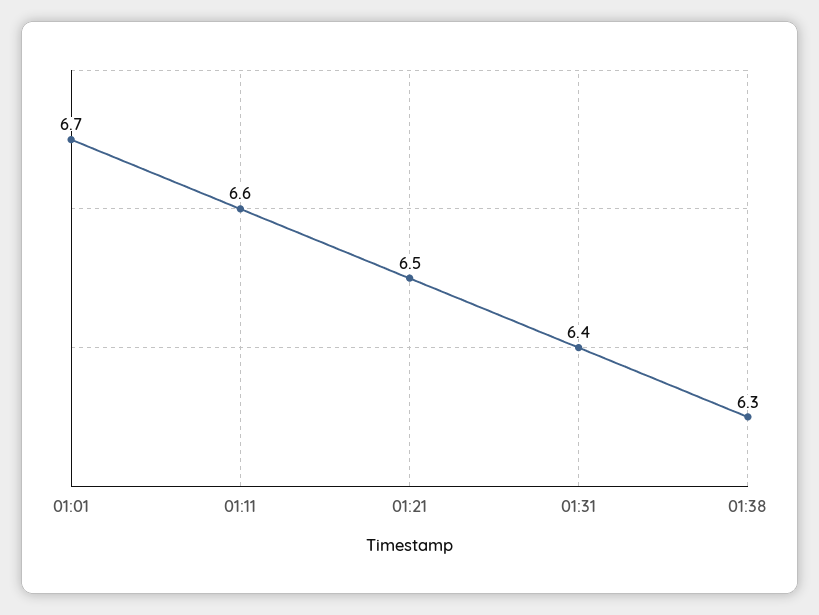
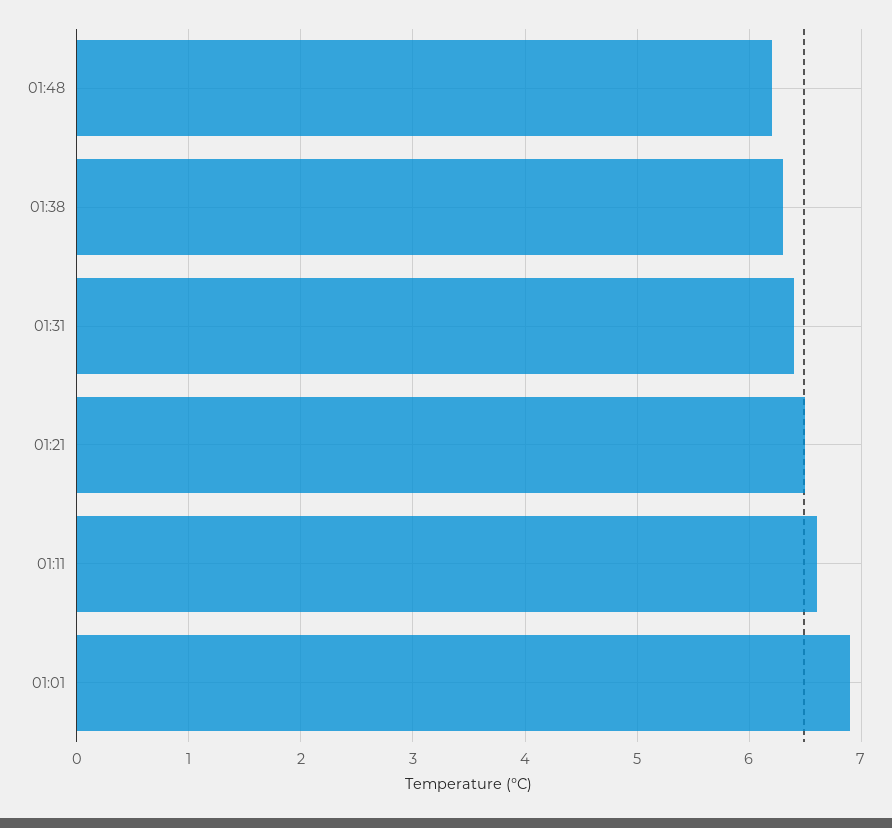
01:01: 6.7 -> 6.9
01:48: none -> 6.2

